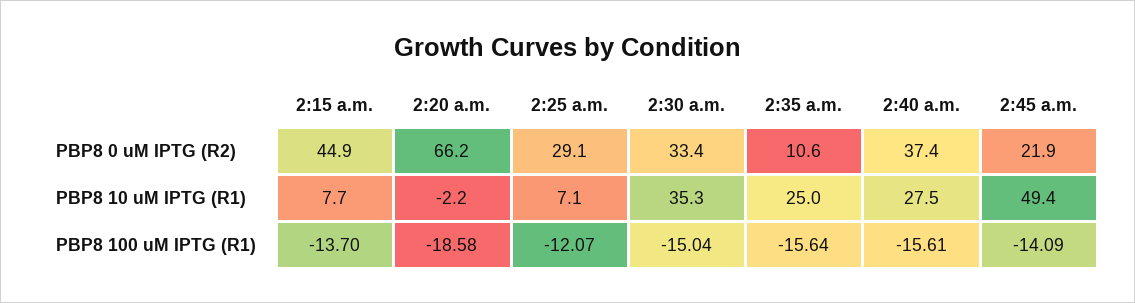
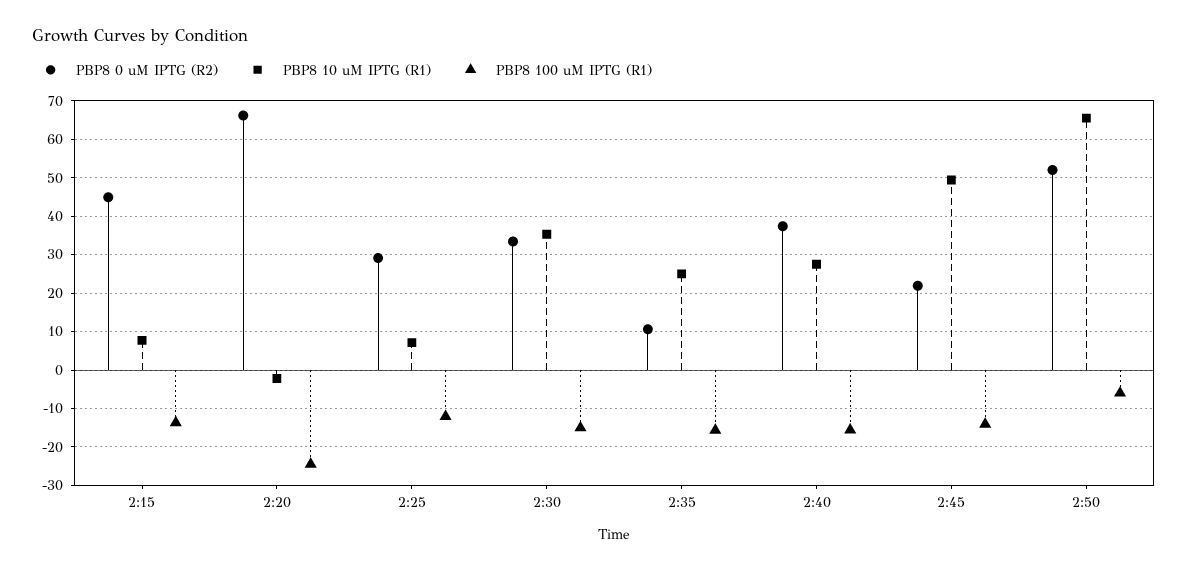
PBP8 100 uM IPTG (R1), 2:20 a.m.: -18.58 -> -24
PBP8 0 uM IPTG (R2), 2:50: none -> 52
PBP8 10 uM IPTG (R1), 2:50: none -> 66
PBP8 100 uM IPTG (R1), 2:50: none -> -6

